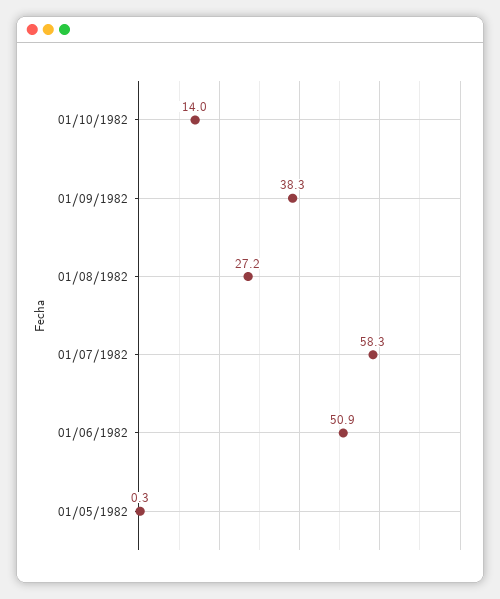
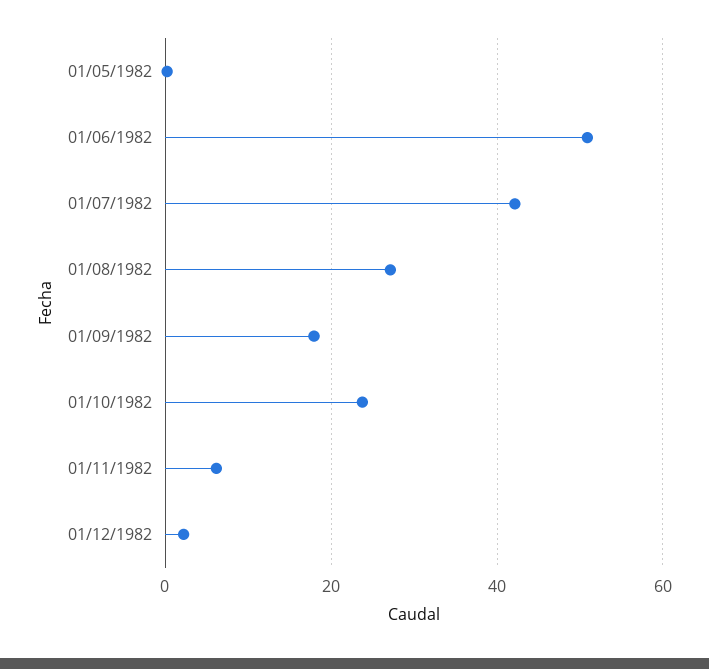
01/10/1982: 14 -> 24
01/09/1982: 38.3 -> 18
01/07/1982: 58.3 -> 42
01/11/1982: none -> 6
01/12/1982: none -> 2

